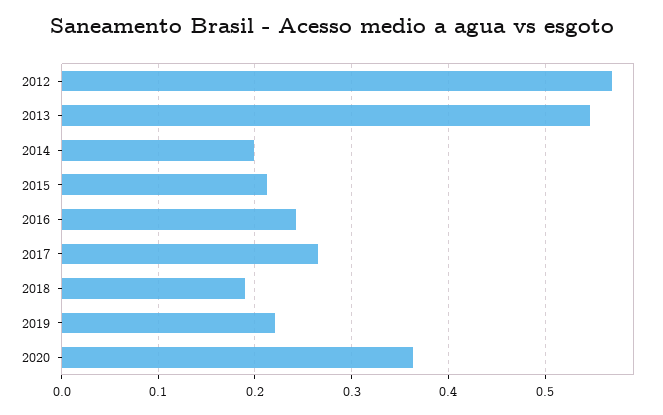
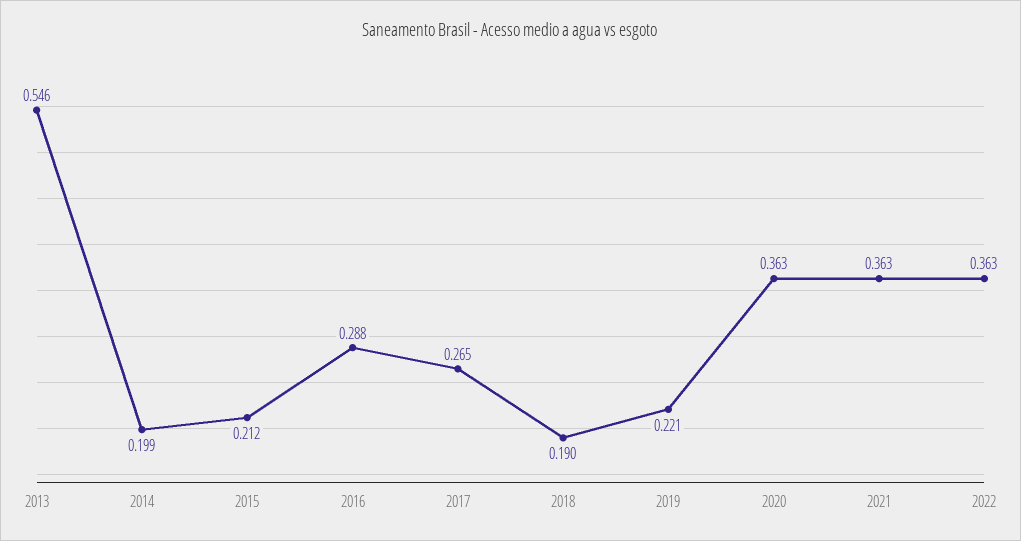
2012: 0.57 -> none
2016: 0.24 -> 0.288
2021: none -> 0.363
2022: none -> 0.363

